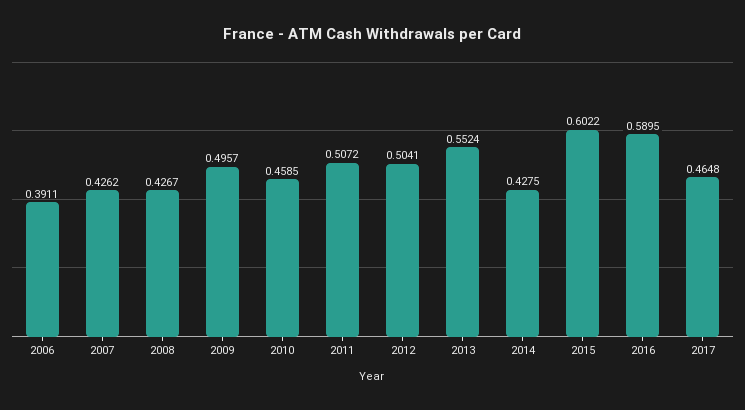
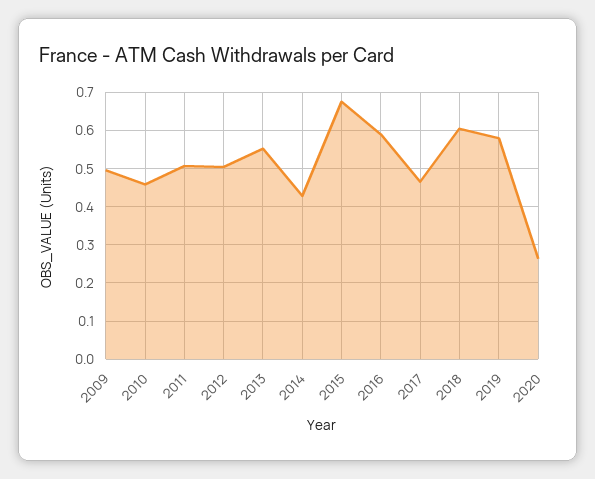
2006: 0.3911 -> none
2007: 0.4262 -> none
2008: 0.4267 -> none
2015: 0.6022 -> 0.68
2018: none -> 0.6
2019: none -> 0.58
2020: none -> 0.26

